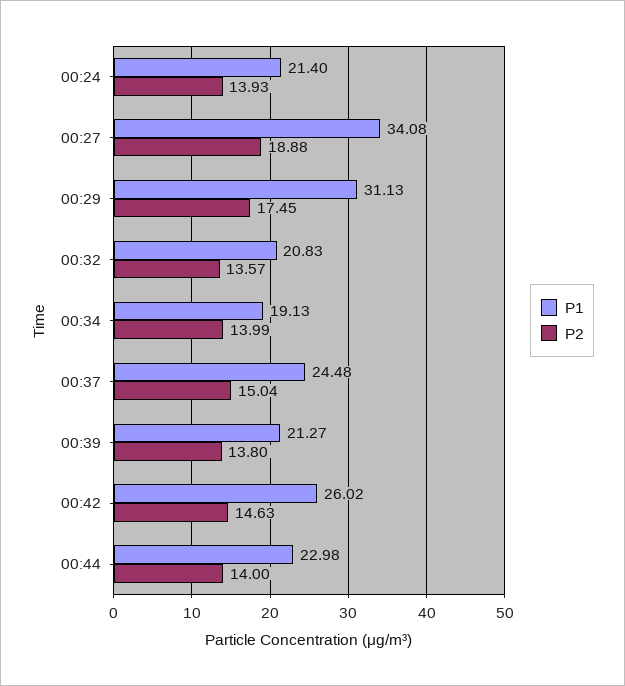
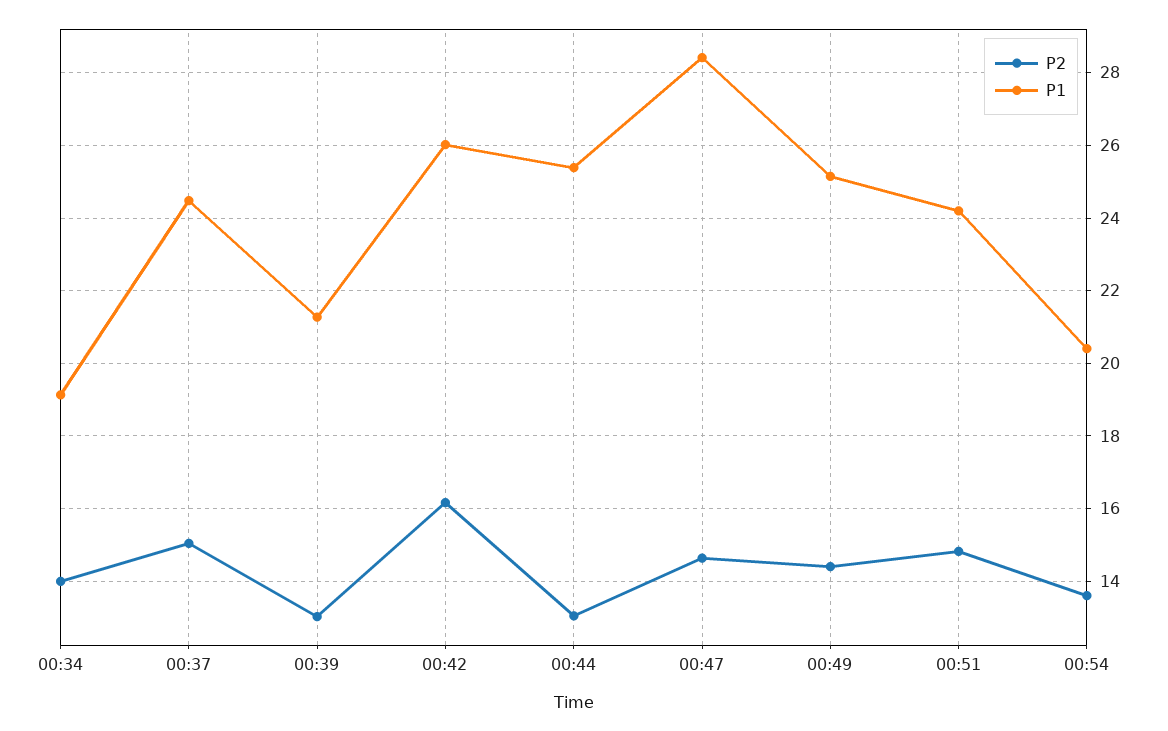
P1, 00:24: 21.4 -> none
P2, 00:24: 13.93 -> none
P1, 00:27: 34.08 -> none
P2, 00:27: 18.88 -> none
P1, 00:29: 31.13 -> none
P2, 00:29: 17.45 -> none
P1, 00:32: 20.83 -> none
P2, 00:32: 13.57 -> none
P2, 00:39: 13.8 -> 13
P2, 00:42: 14.63 -> 16.2
P1, 00:44: 22.98 -> 25.4
P2, 00:44: 14 -> 13
P2, 00:47: none -> 14.6
P1, 00:47: none -> 28.4
P2, 00:49: none -> 14.4
P1, 00:49: none -> 25.2
P2, 00:51: none -> 14.8
P1, 00:51: none -> 24.2
P2, 00:54: none -> 13.6
P1, 00:54: none -> 20.4

